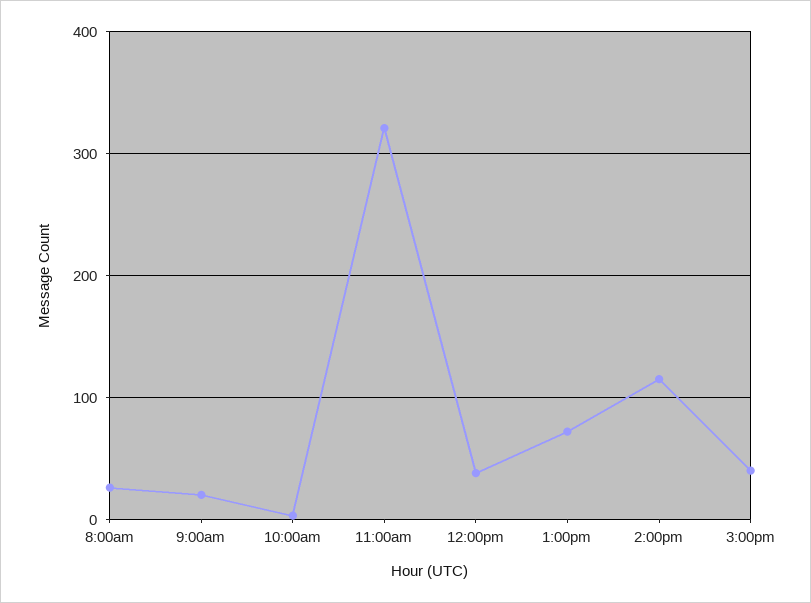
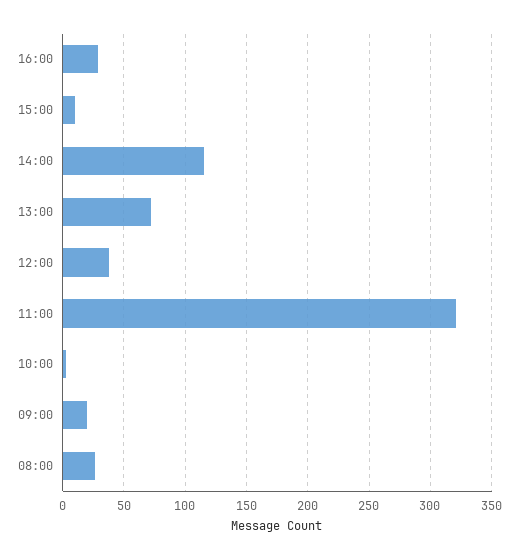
3:00pm: 40 -> 10
16:00: none -> 30

